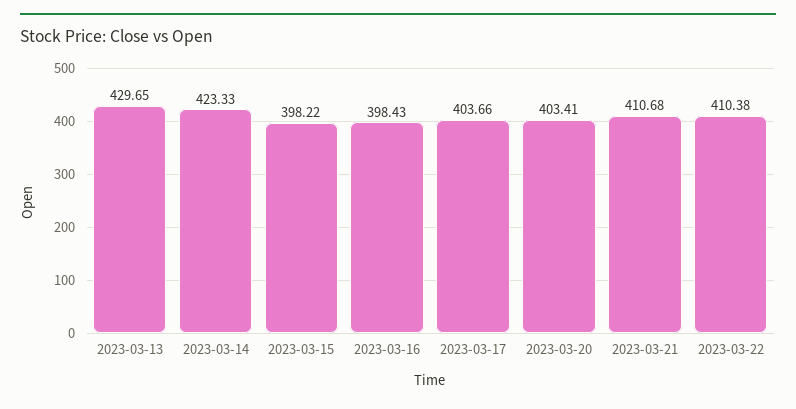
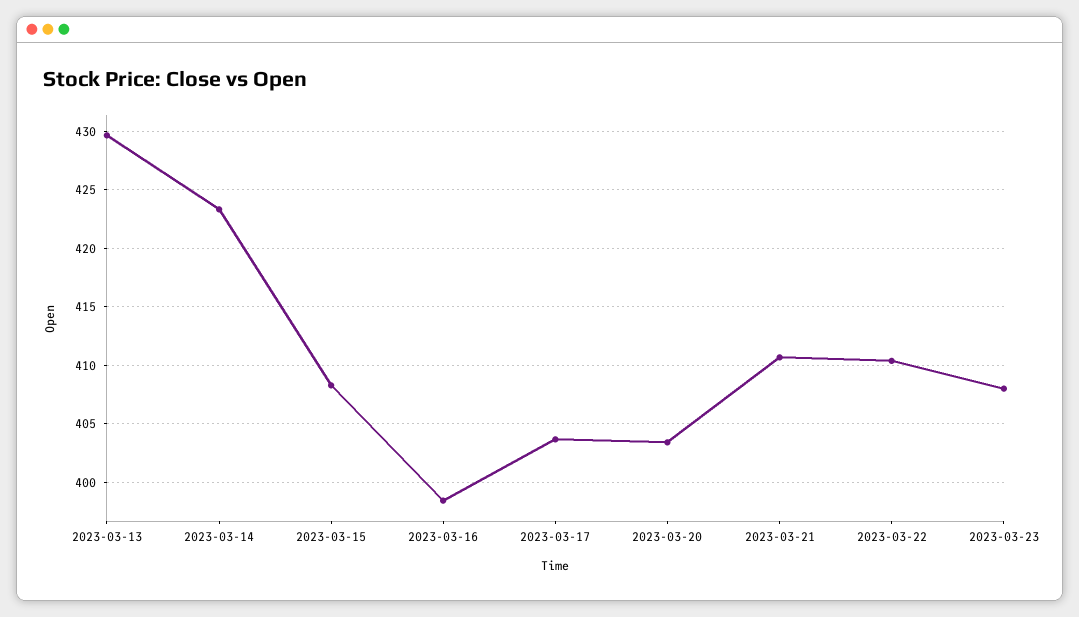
2023-03-15: 398.22 -> 408
2023-03-23: none -> 408

